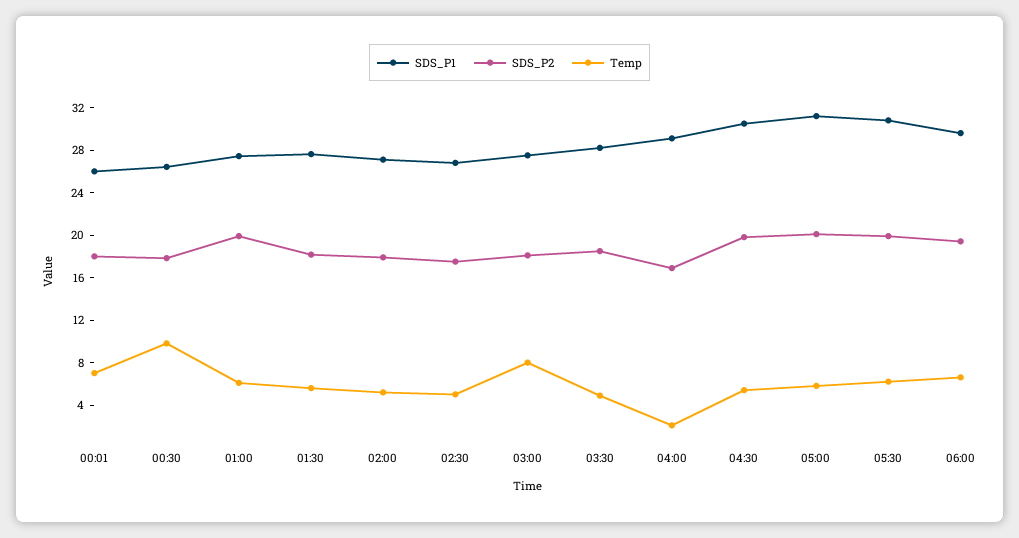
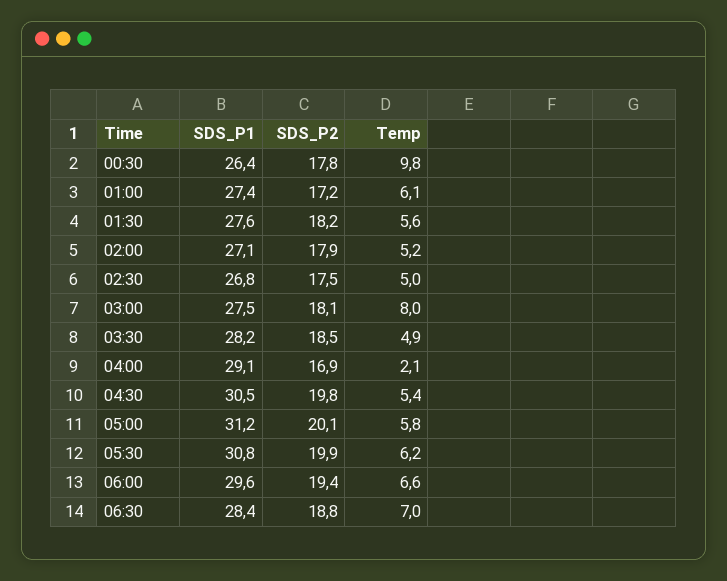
SDS_P1, 00:01: 26 -> none
SDS_P2, 00:01: 18 -> none
Temp, 00:01: 7 -> none
SDS_P2, 01:00: 20 -> 17.2
SDS_P1, 06:30: none -> 28.4
SDS_P2, 06:30: none -> 18.8
Temp, 06:30: none -> 7

